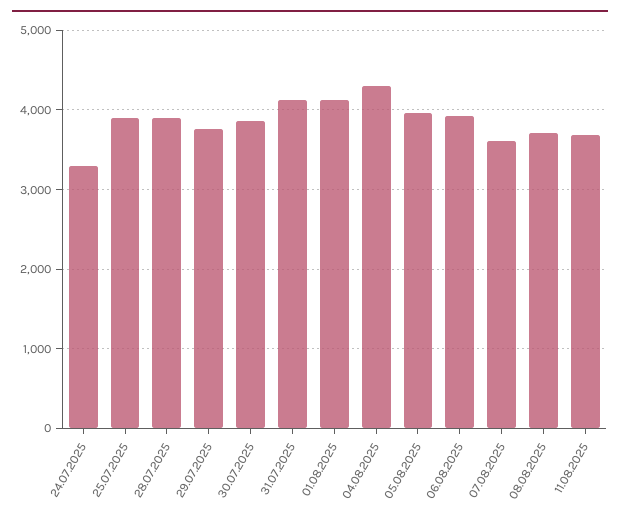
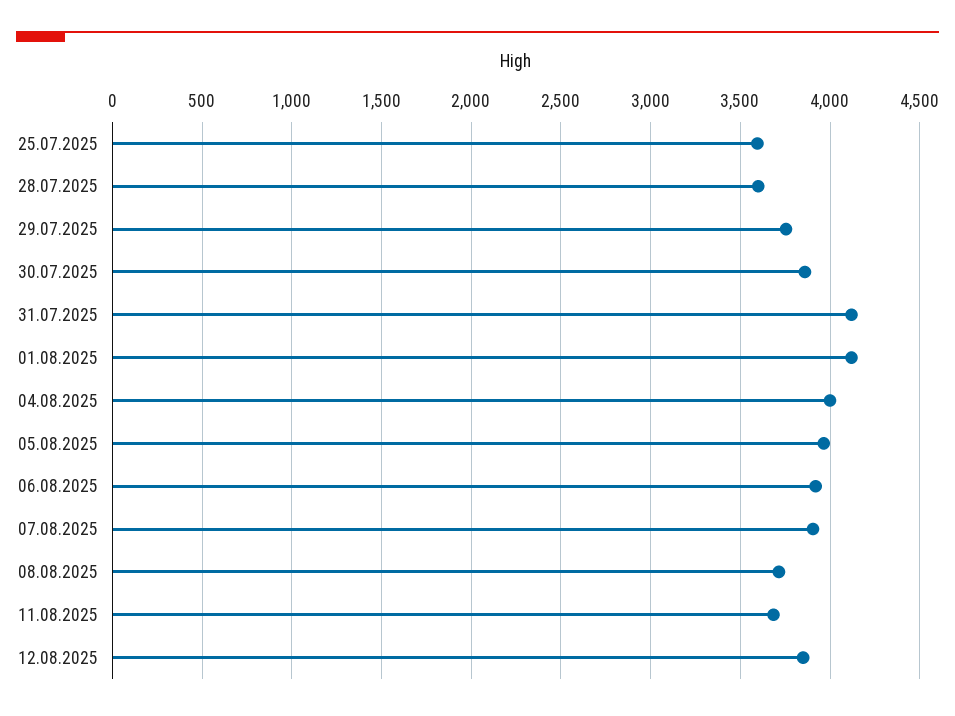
24.07.2025: 3300 -> none
25.07.2025: 3900 -> 3600
28.07.2025: 3900 -> 3600
04.08.2025: 4300 -> 4000
07.08.2025: 3600 -> 3900
12.08.2025: none -> 3850

